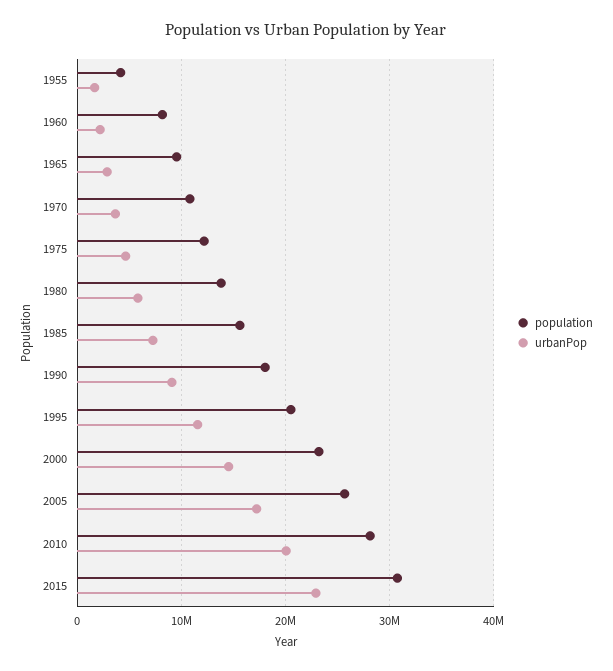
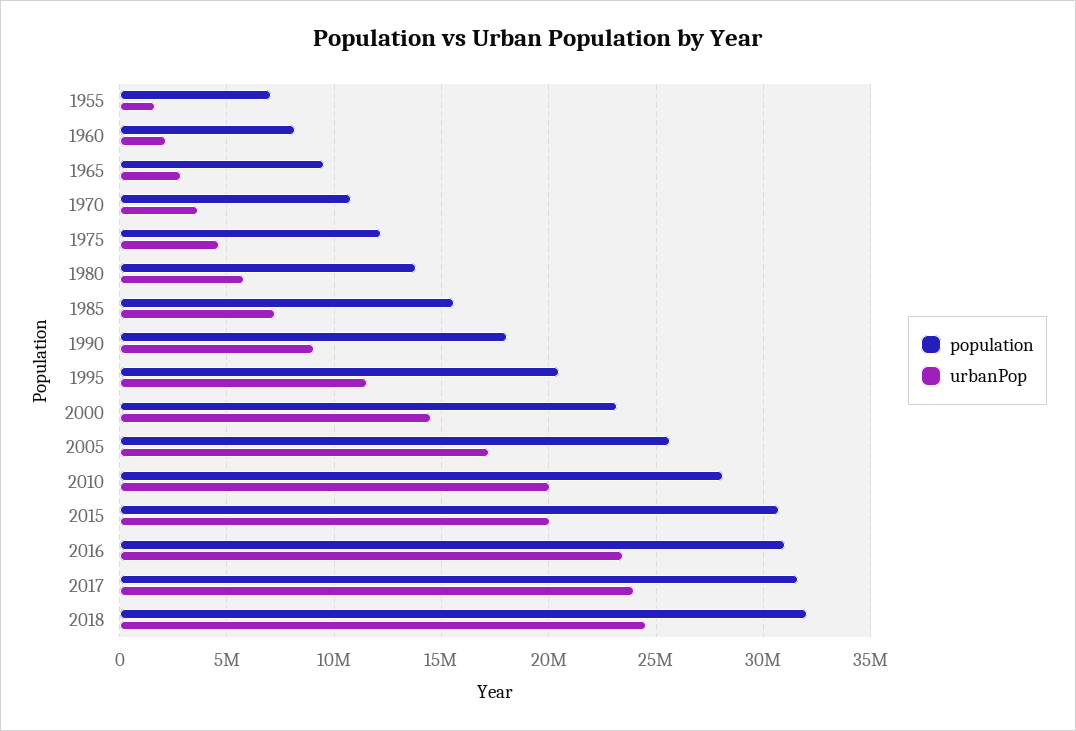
population, 1955: 4000000 -> 7000000
urbanPop, 2015: 23000000 -> 20000000
population, 2016: none -> 31000000
urbanPop, 2016: none -> 23500000
population, 2017: none -> 31500000
urbanPop, 2017: none -> 24000000
population, 2018: none -> 32000000
urbanPop, 2018: none -> 24500000

